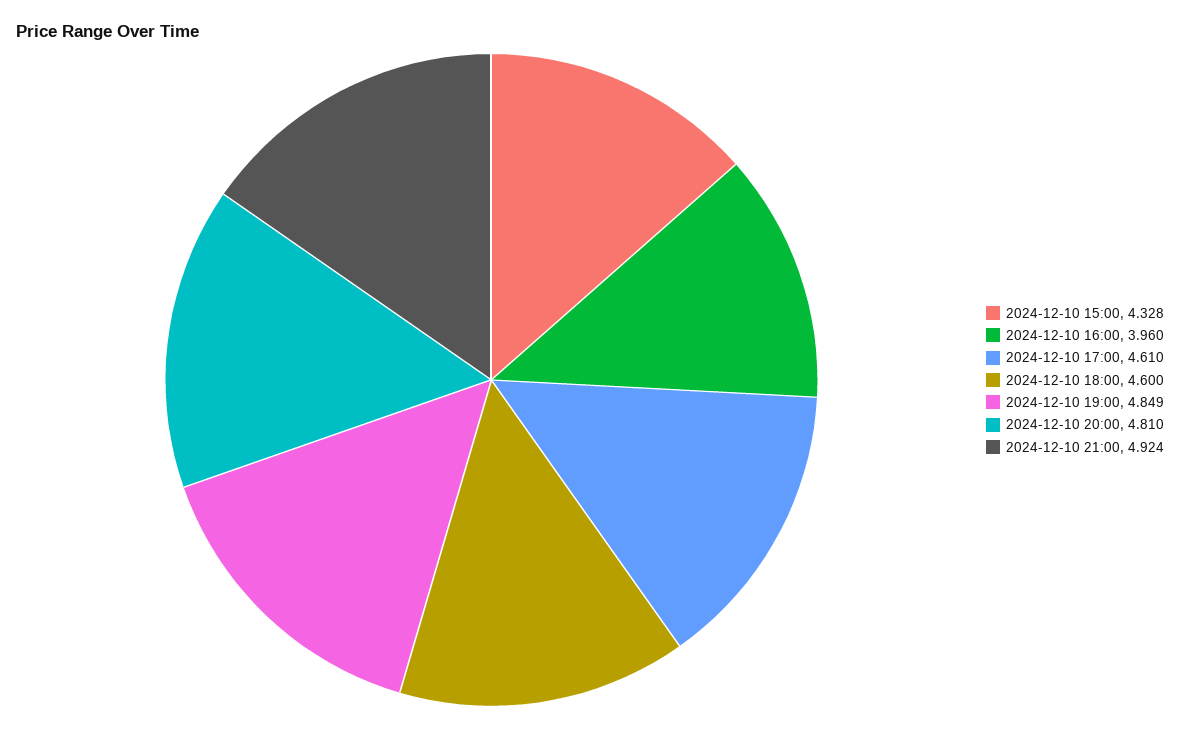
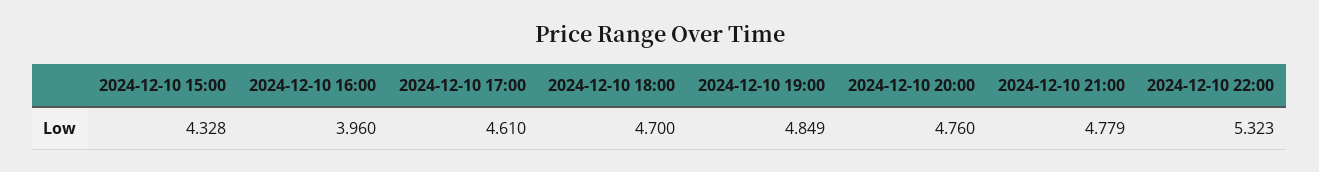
2024-12-10 18:00: 4.6 -> 4.7
2024-12-10 20:00: 4.81 -> 4.76
2024-12-10 21:00: 4.924 -> 4.779
2024-12-10 22:00: none -> 5.323

